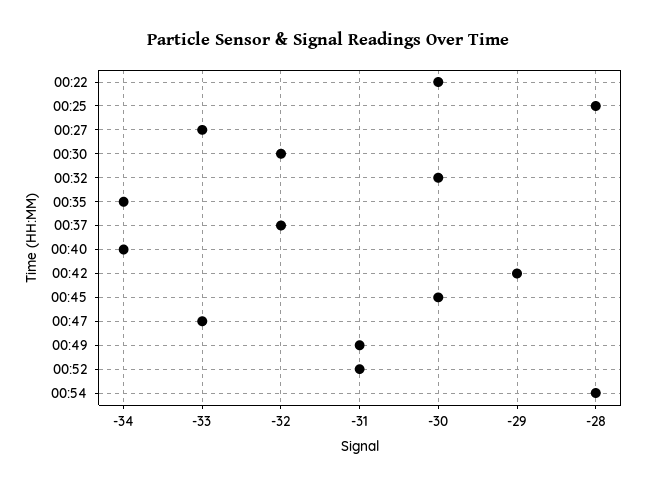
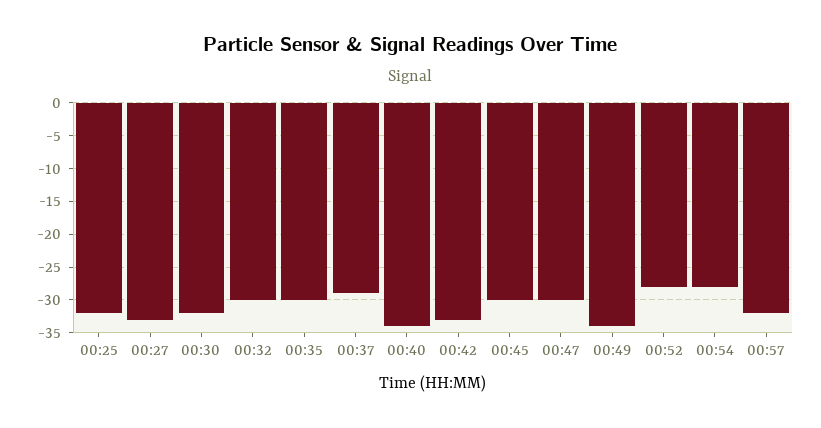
00:22: -30 -> none
00:25: -28 -> -32
00:35: -34 -> -30
00:37: -32 -> -29
00:42: -29 -> -33
00:47: -33 -> -30
00:49: -31 -> -34
00:52: -31 -> -28
00:57: none -> -32

